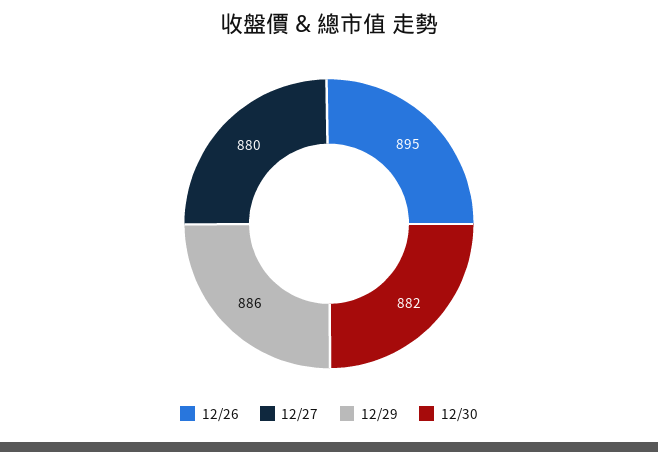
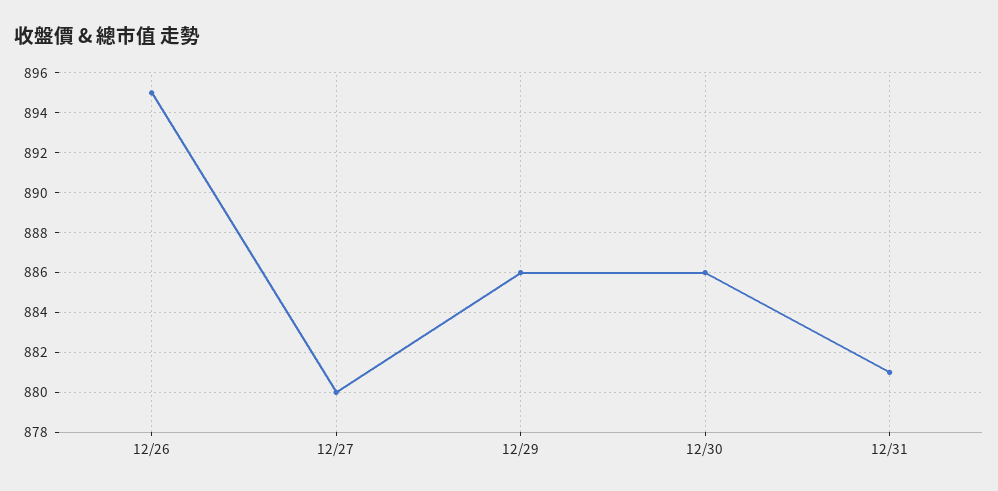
12/30: 882 -> 886
12/31: none -> 881

